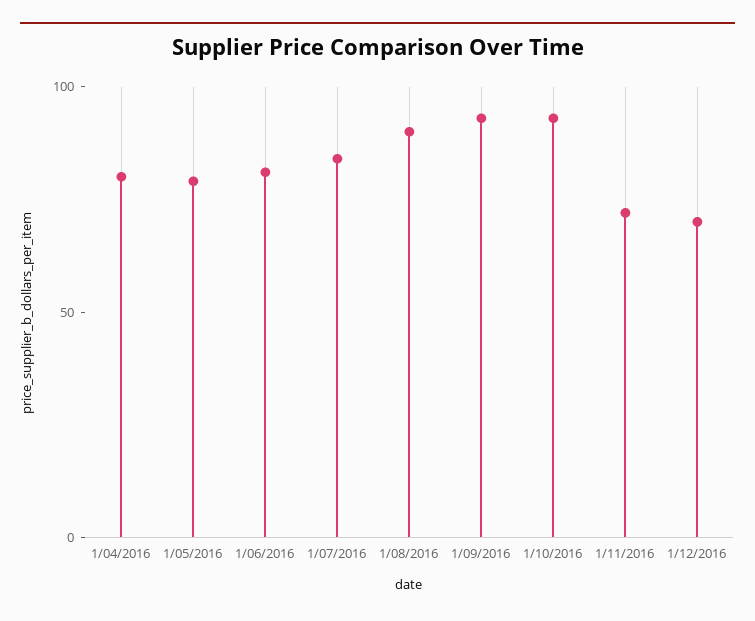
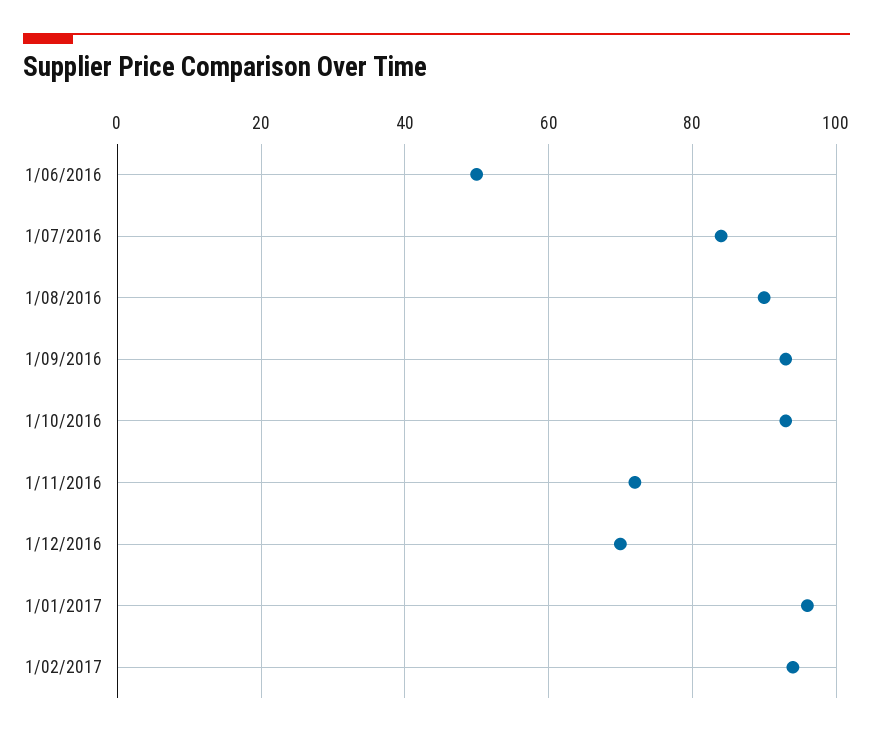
1/04/2016: 80 -> none
1/05/2016: 80 -> none
1/06/2016: 80 -> 50
1/01/2017: none -> 95
1/02/2017: none -> 95

